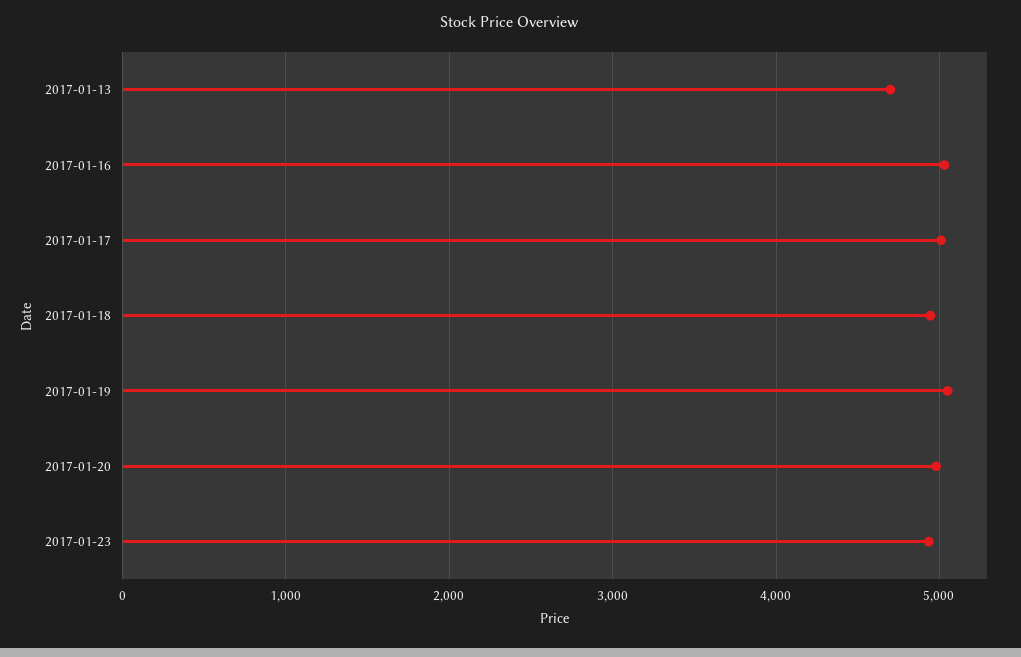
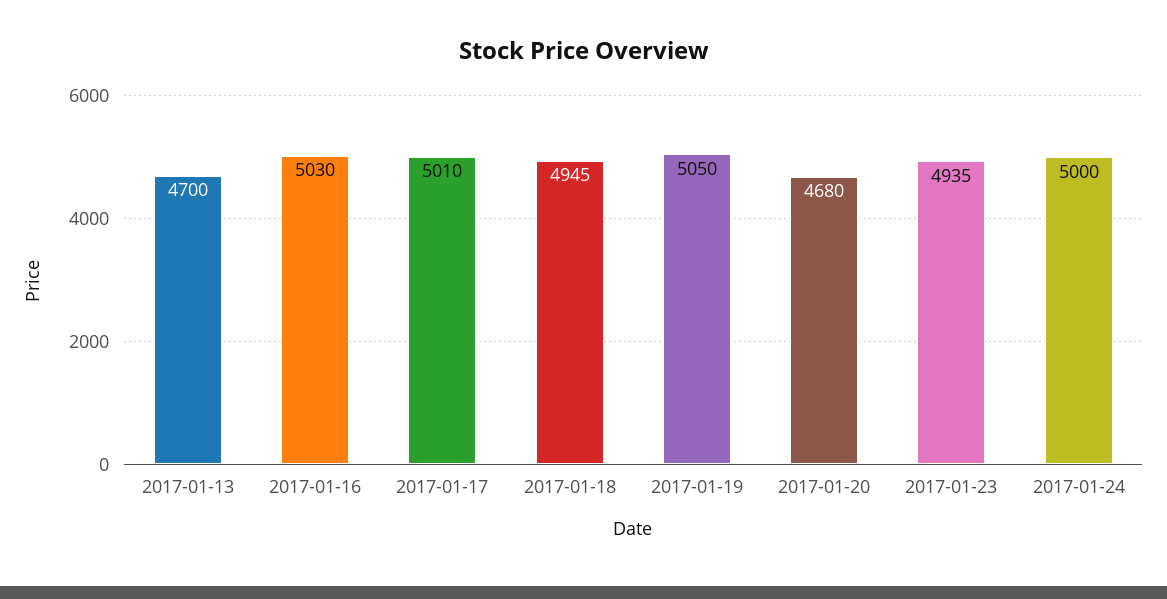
2017-01-20: 5000 -> 4680
2017-01-24: none -> 5000

